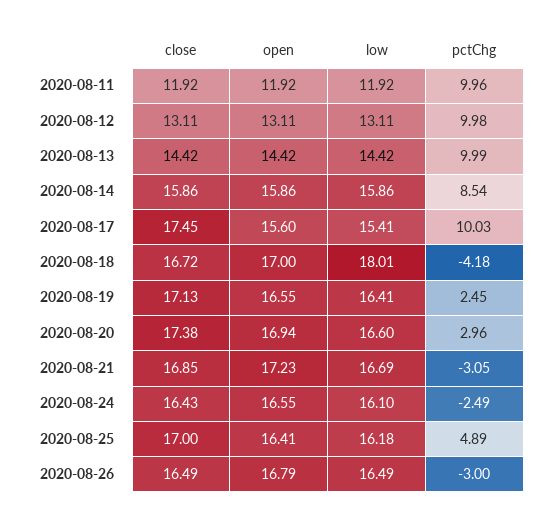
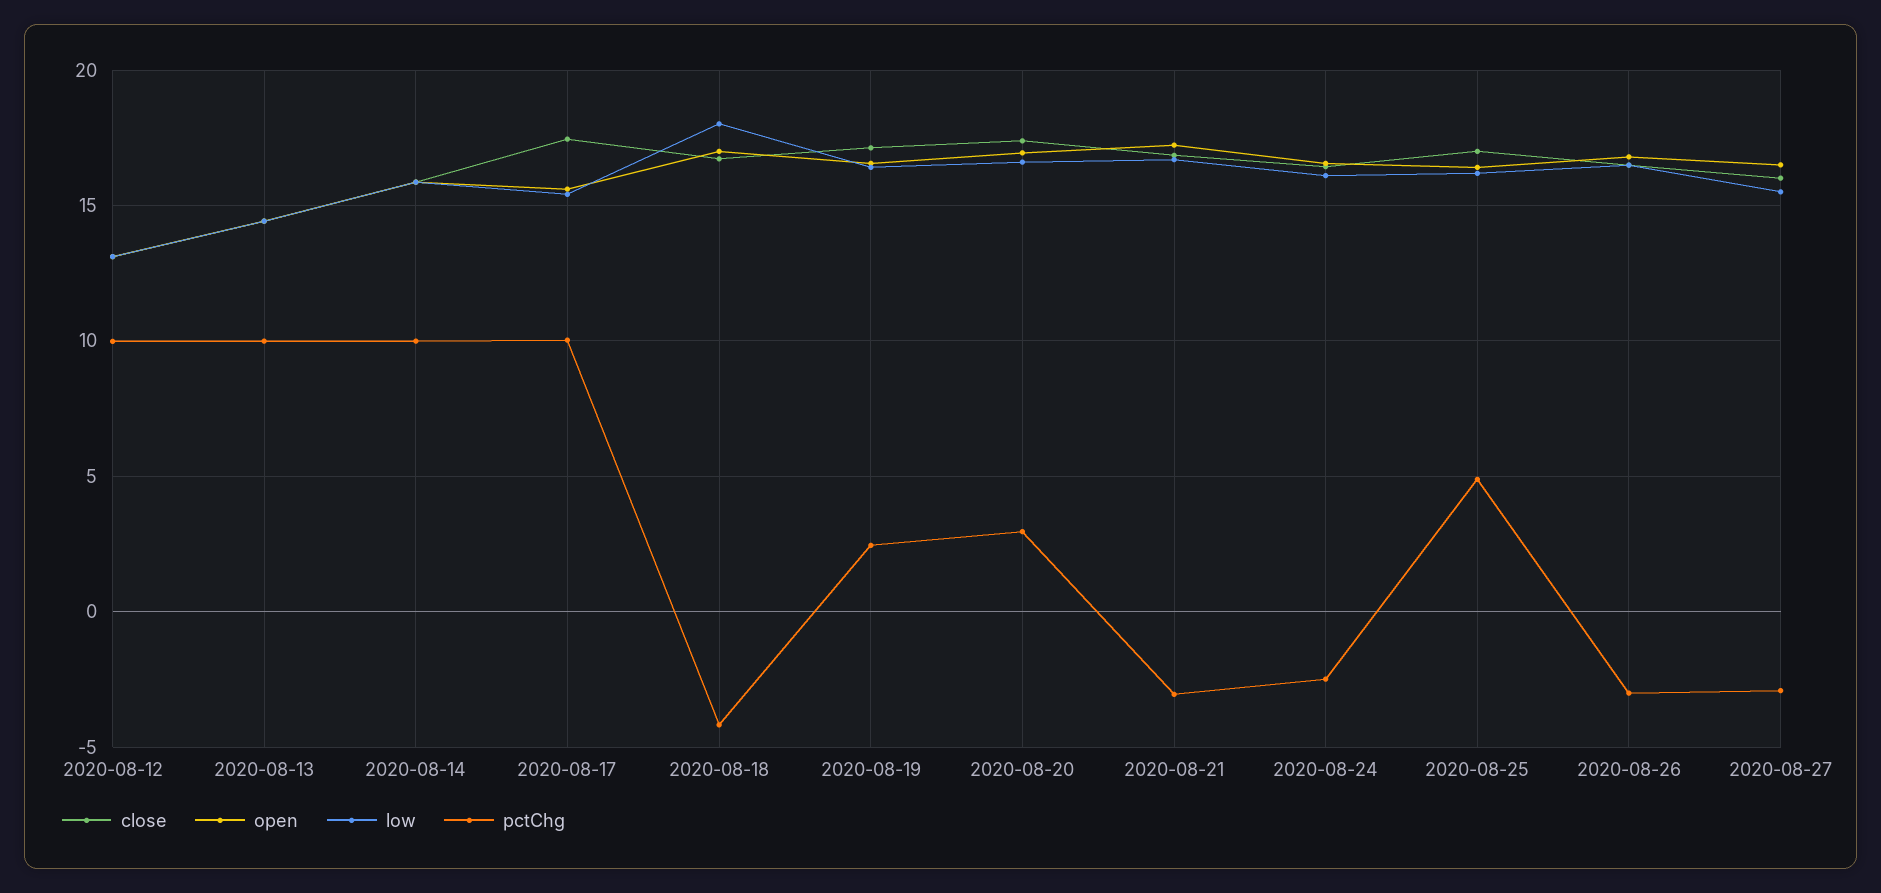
close, 2020-08-11: 11.92 -> none
open, 2020-08-11: 11.92 -> none
low, 2020-08-11: 11.92 -> none
pctChg, 2020-08-11: 9.96 -> none
pctChg, 2020-08-14: 8.54 -> 10
close, 2020-08-27: none -> 16
open, 2020-08-27: none -> 16.5
low, 2020-08-27: none -> 15.5
pctChg, 2020-08-27: none -> -3

